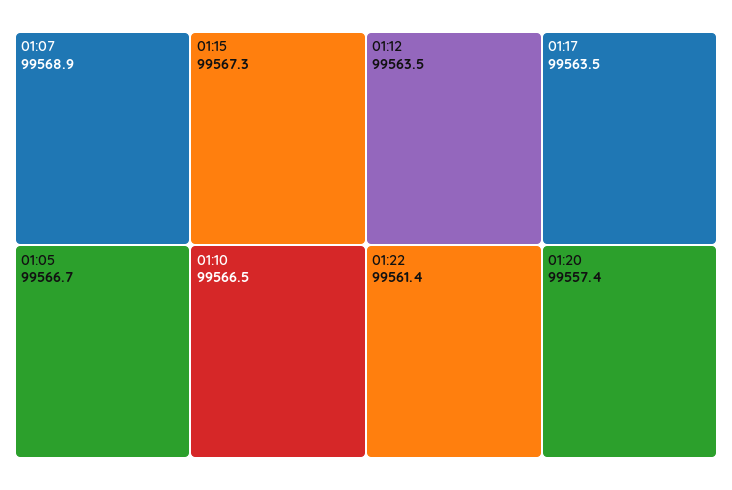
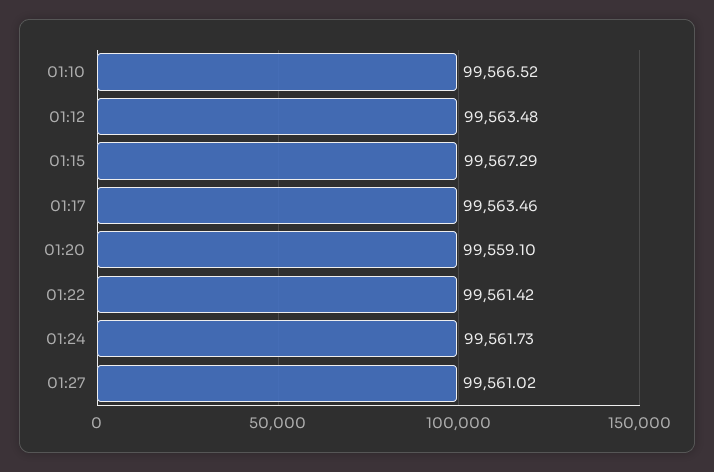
01:07: 99568.9 -> none
01:05: 99566.7 -> none
01:20: 99557.4 -> 99559.1
01:24: none -> 99561.73
01:27: none -> 99561.02

